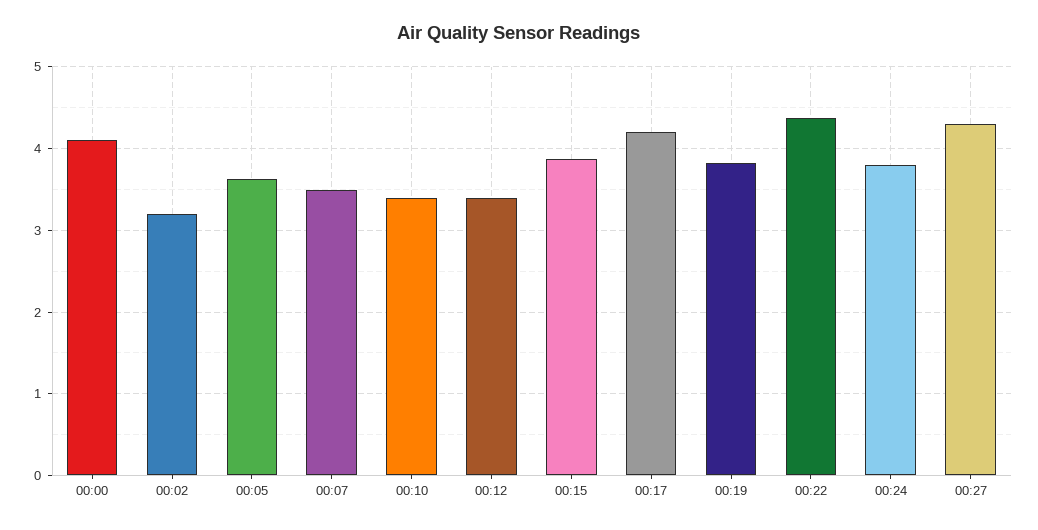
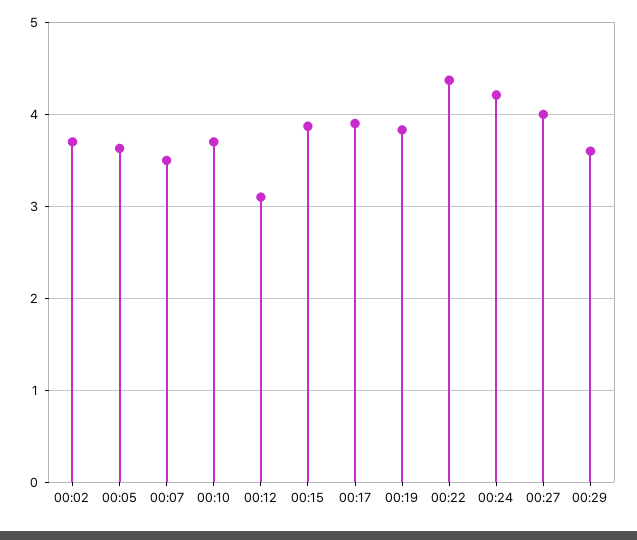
00:00: 4.1 -> none
00:02: 3.2 -> 3.7
00:10: 3.4 -> 3.7
00:12: 3.4 -> 3.1
00:17: 4.2 -> 3.9
00:24: 3.8 -> 4.2
00:27: 4.3 -> 4
00:29: none -> 3.6

